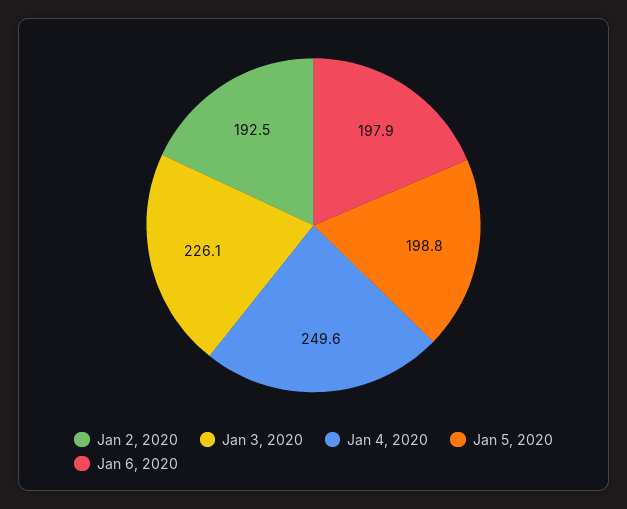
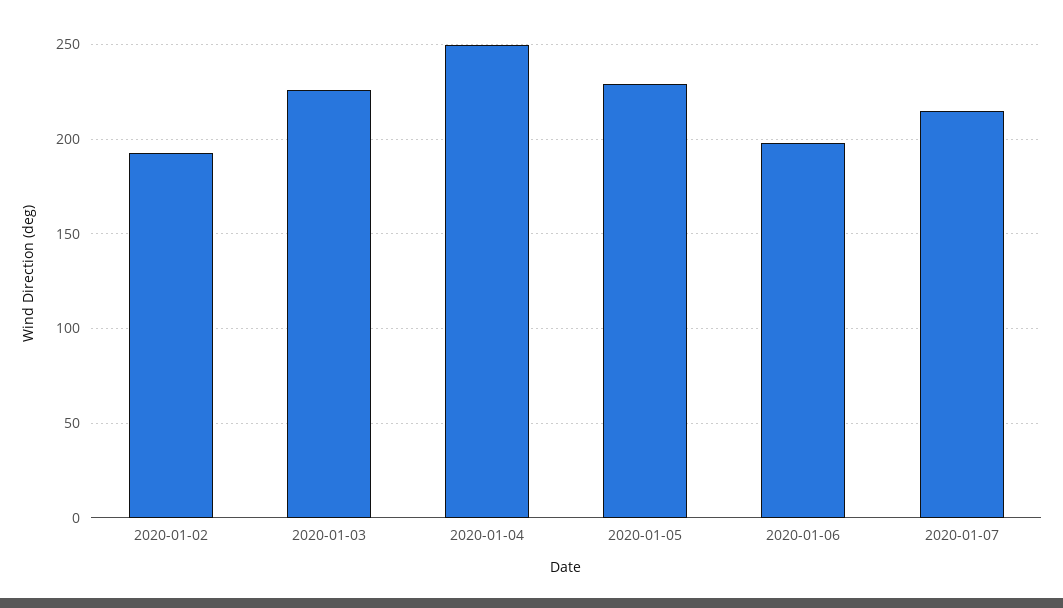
Jan 5, 2020: 198.8 -> 230
2020-01-07: none -> 215

